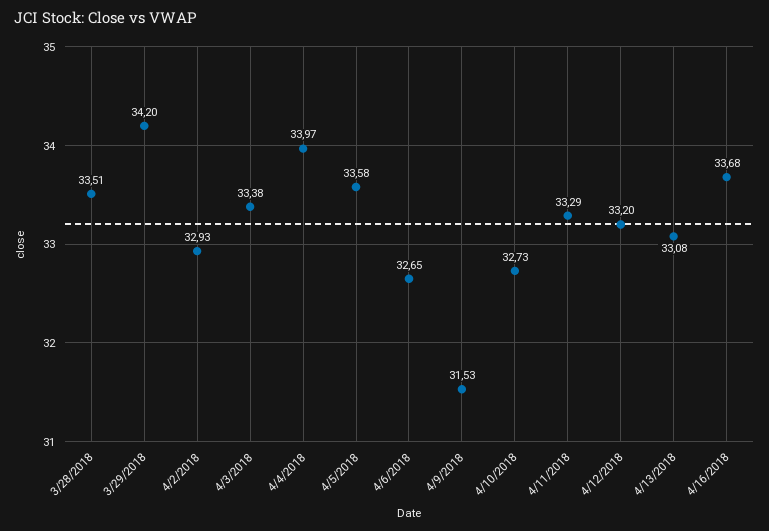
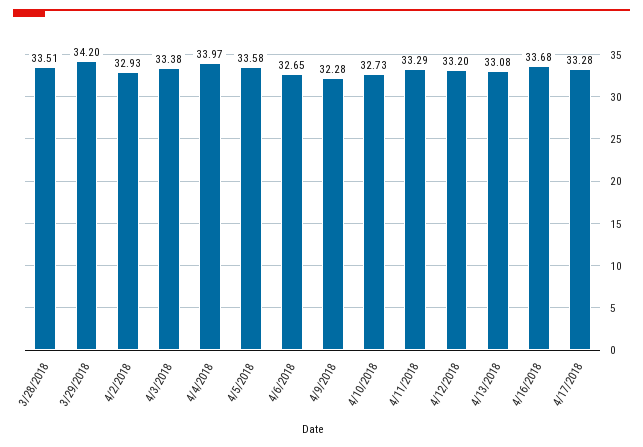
4/9/2018: 31.53 -> 32.28
4/17/2018: none -> 33.28

